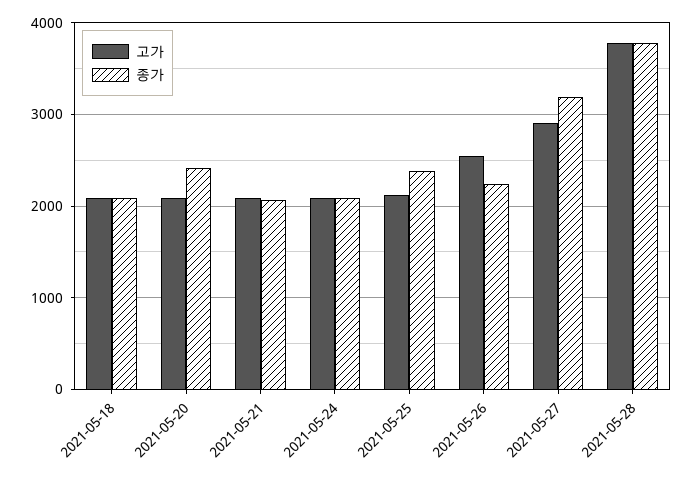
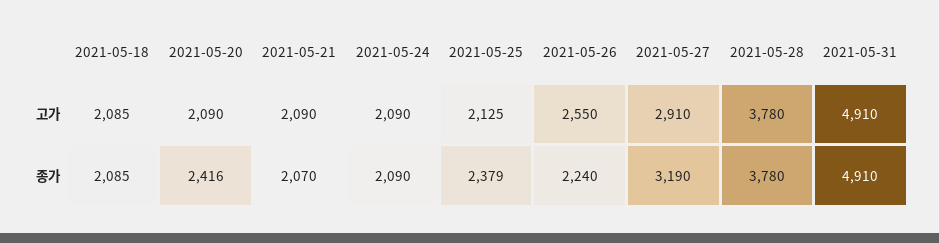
고가, 2021-05-31: none -> 4910
종가, 2021-05-31: none -> 4910

